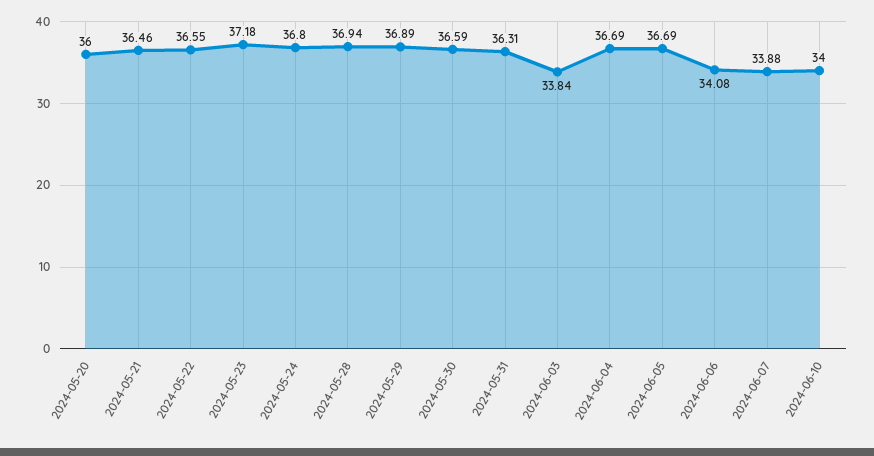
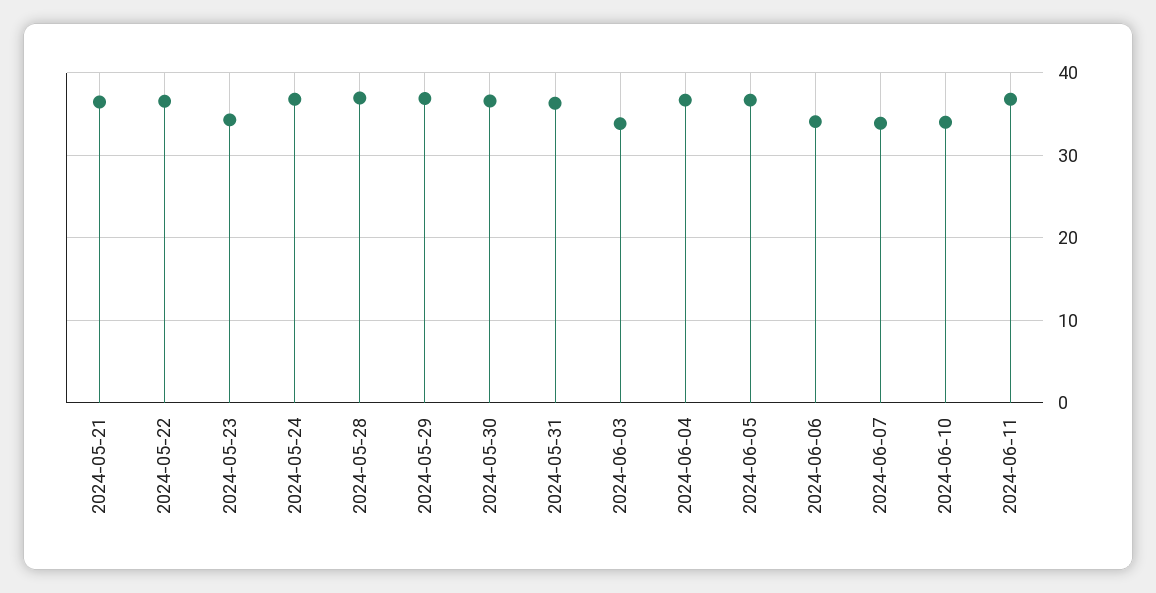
2024-05-20: 36 -> none
2024-05-23: 37.18 -> 34
2024-06-11: none -> 37

